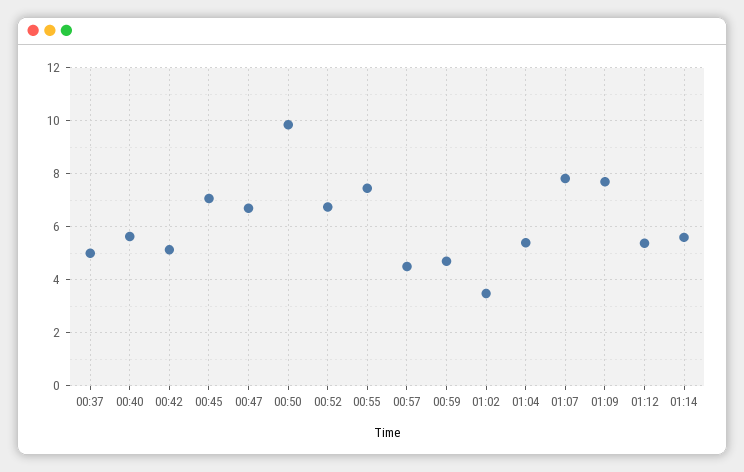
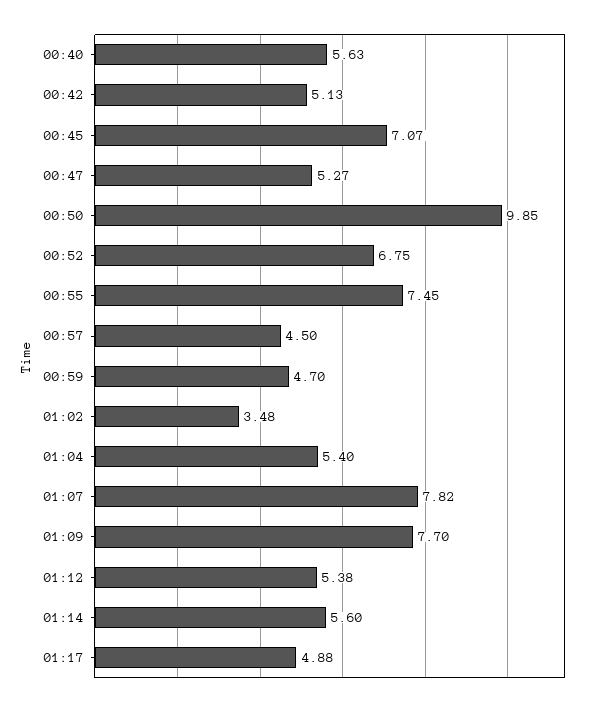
00:37: 5 -> none
00:47: 6.75 -> 5.27
01:17: none -> 4.88

